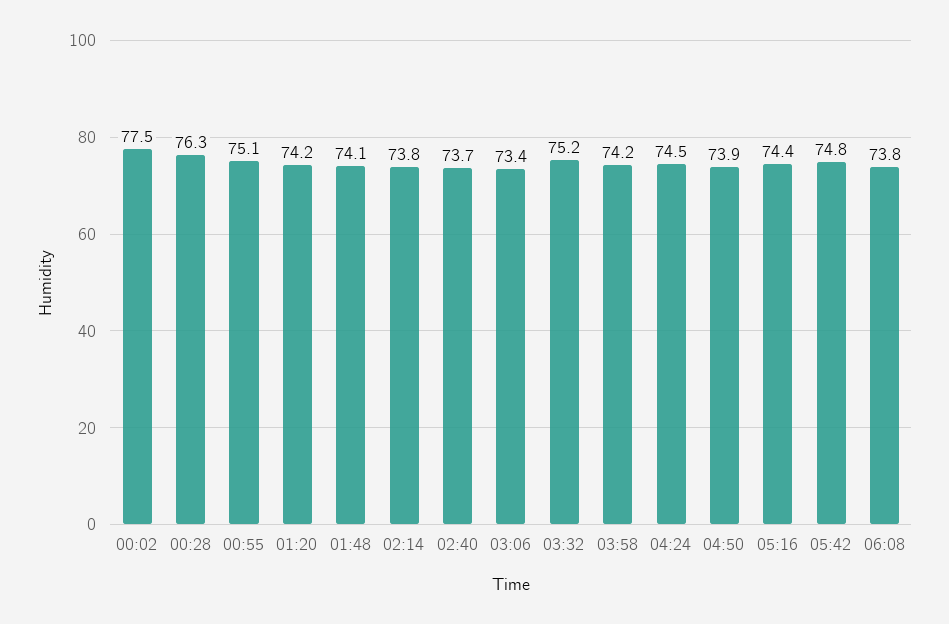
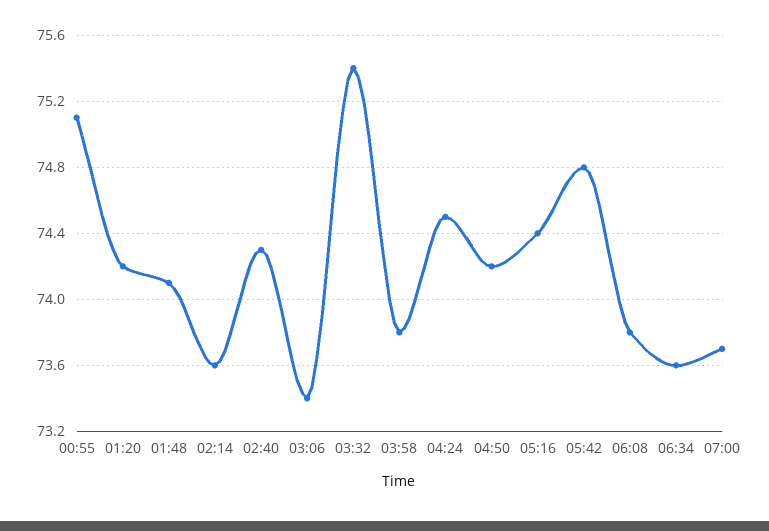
00:02: 77.5 -> none
00:28: 76.3 -> none
02:14: 73.8 -> 73.6
02:40: 73.7 -> 74.3
03:32: 75.2 -> 75.4
03:58: 74.2 -> 73.8
04:50: 73.9 -> 74.2
06:34: none -> 73.6
07:00: none -> 73.7

